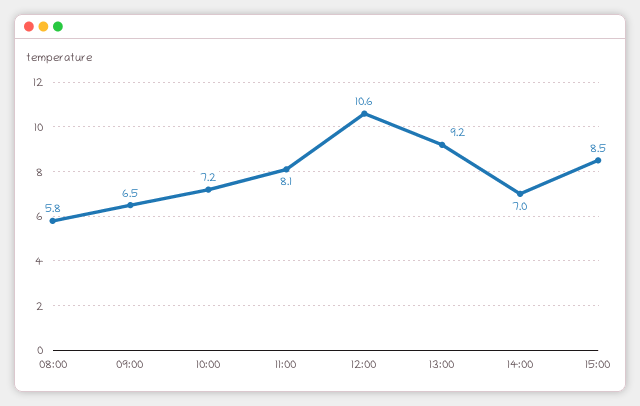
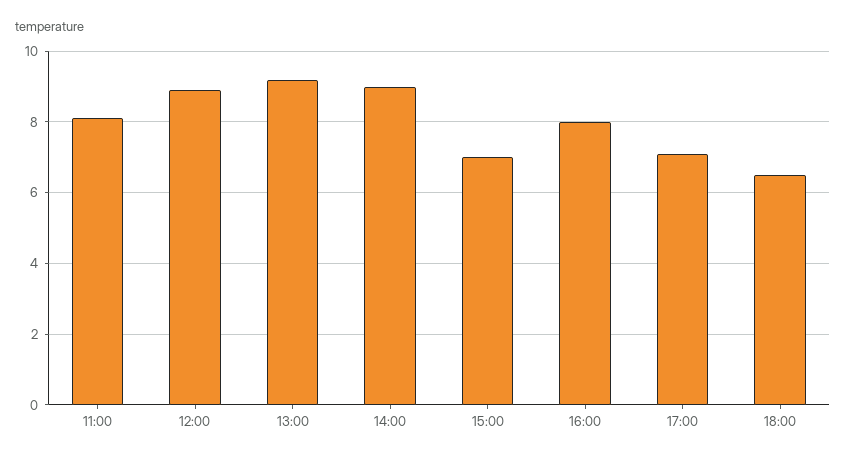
08:00: 5.8 -> none
09:00: 6.5 -> none
10:00: 7.2 -> none
12:00: 10.6 -> 9
14:00: 7 -> 9
15:00: 8.5 -> 7
16:00: none -> 8
17:00: none -> 7
18:00: none -> 6.5

